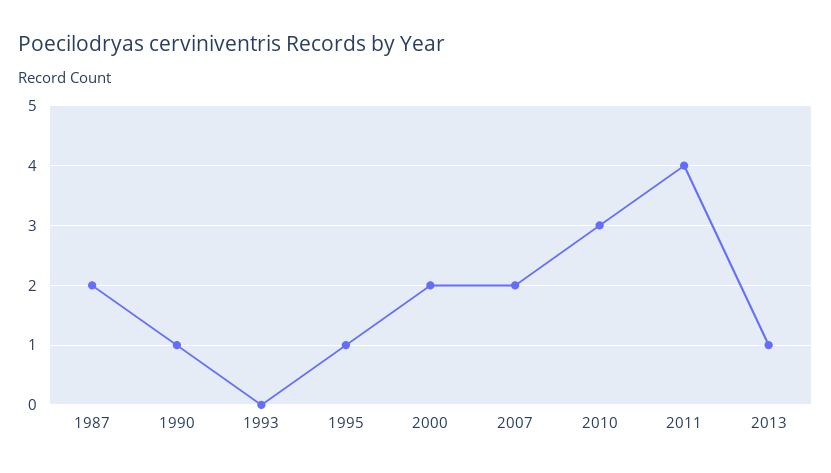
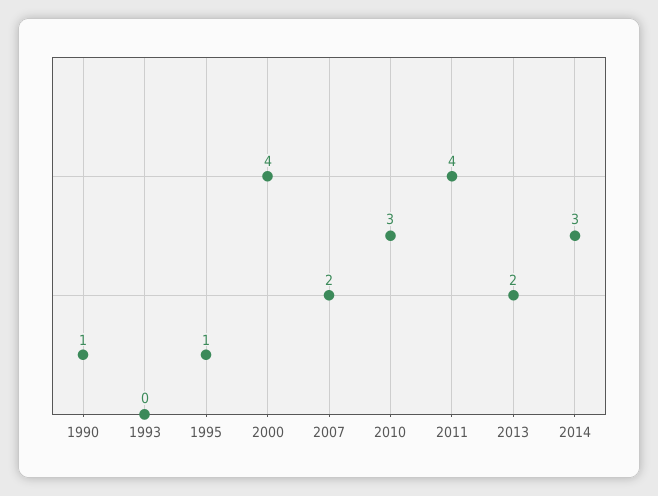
1987: 2 -> none
2000: 2 -> 4
2013: 1 -> 2
2014: none -> 3

